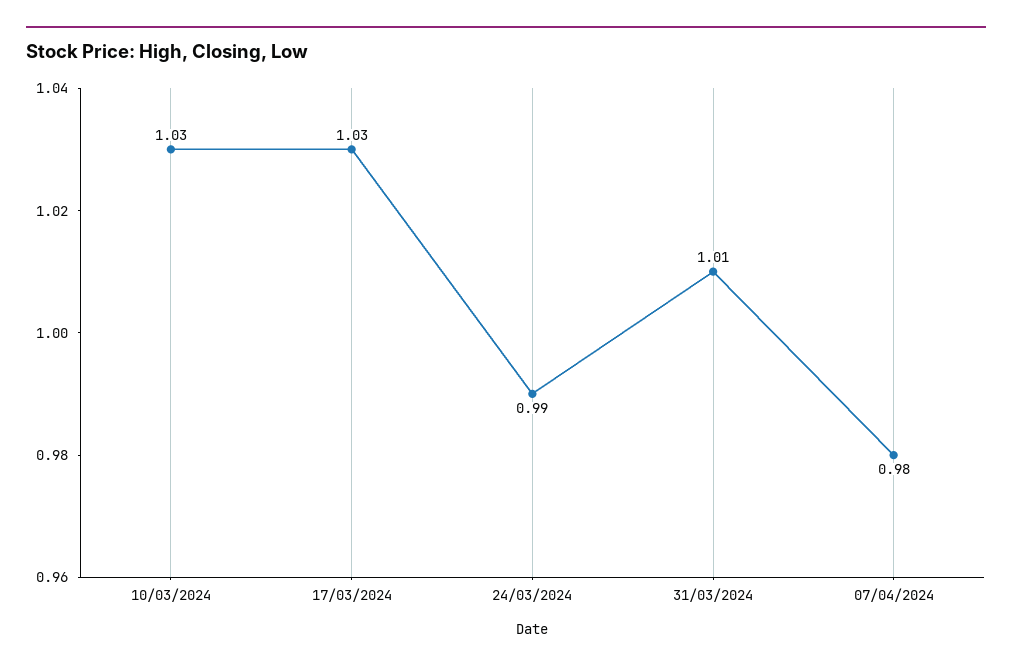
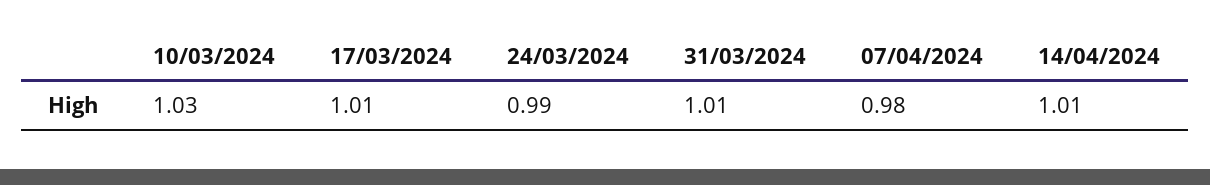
17/03/2024: 1.03 -> 1.01
14/04/2024: none -> 1.01

